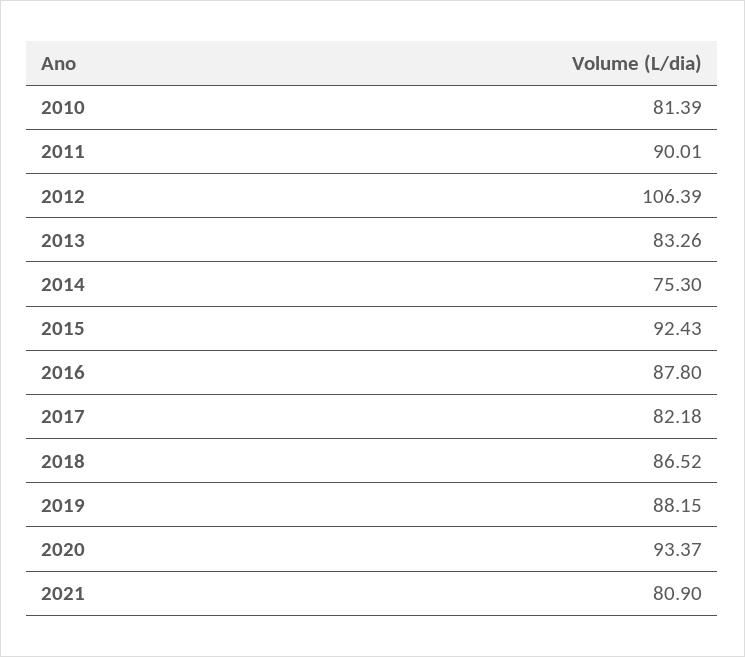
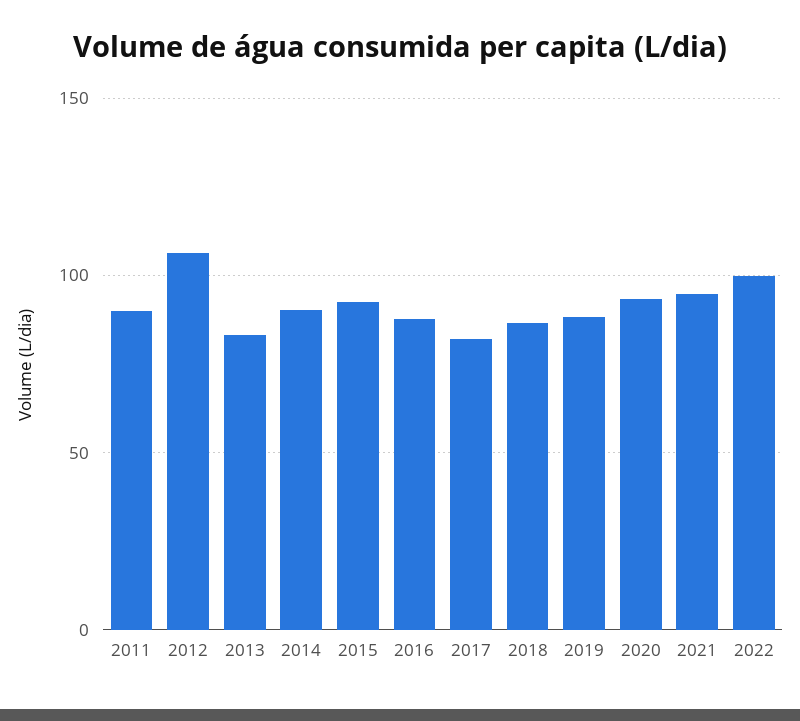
2010: 81.39 -> none
2014: 75.3 -> 90
2021: 80.9 -> 95
2022: none -> 100

